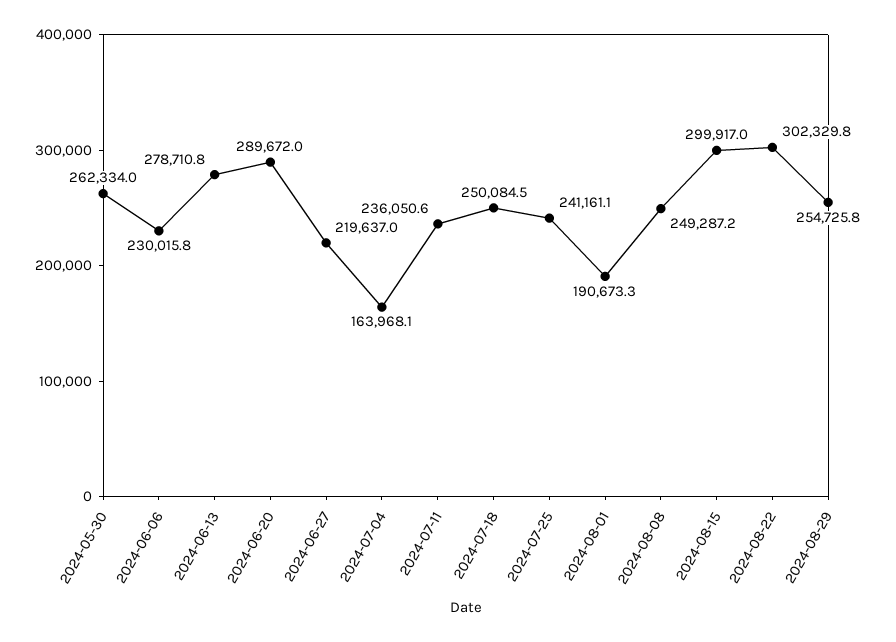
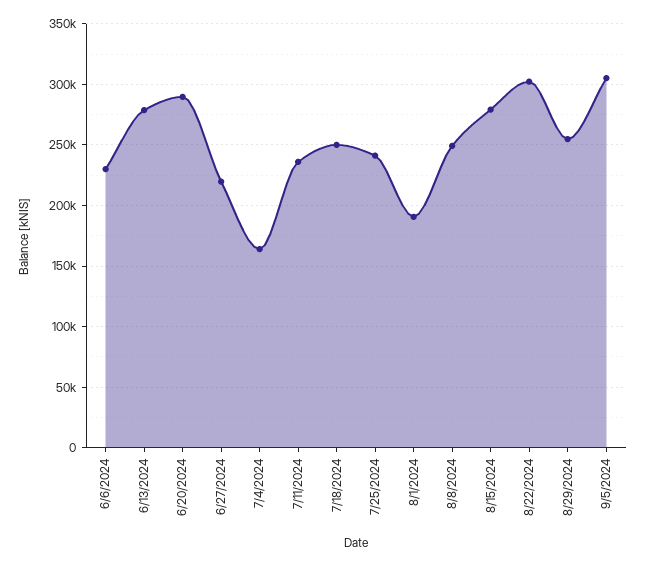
2024-05-30: 262334 -> none
2024-08-15: 299917 -> 280000
9/5/2024: none -> 305000

